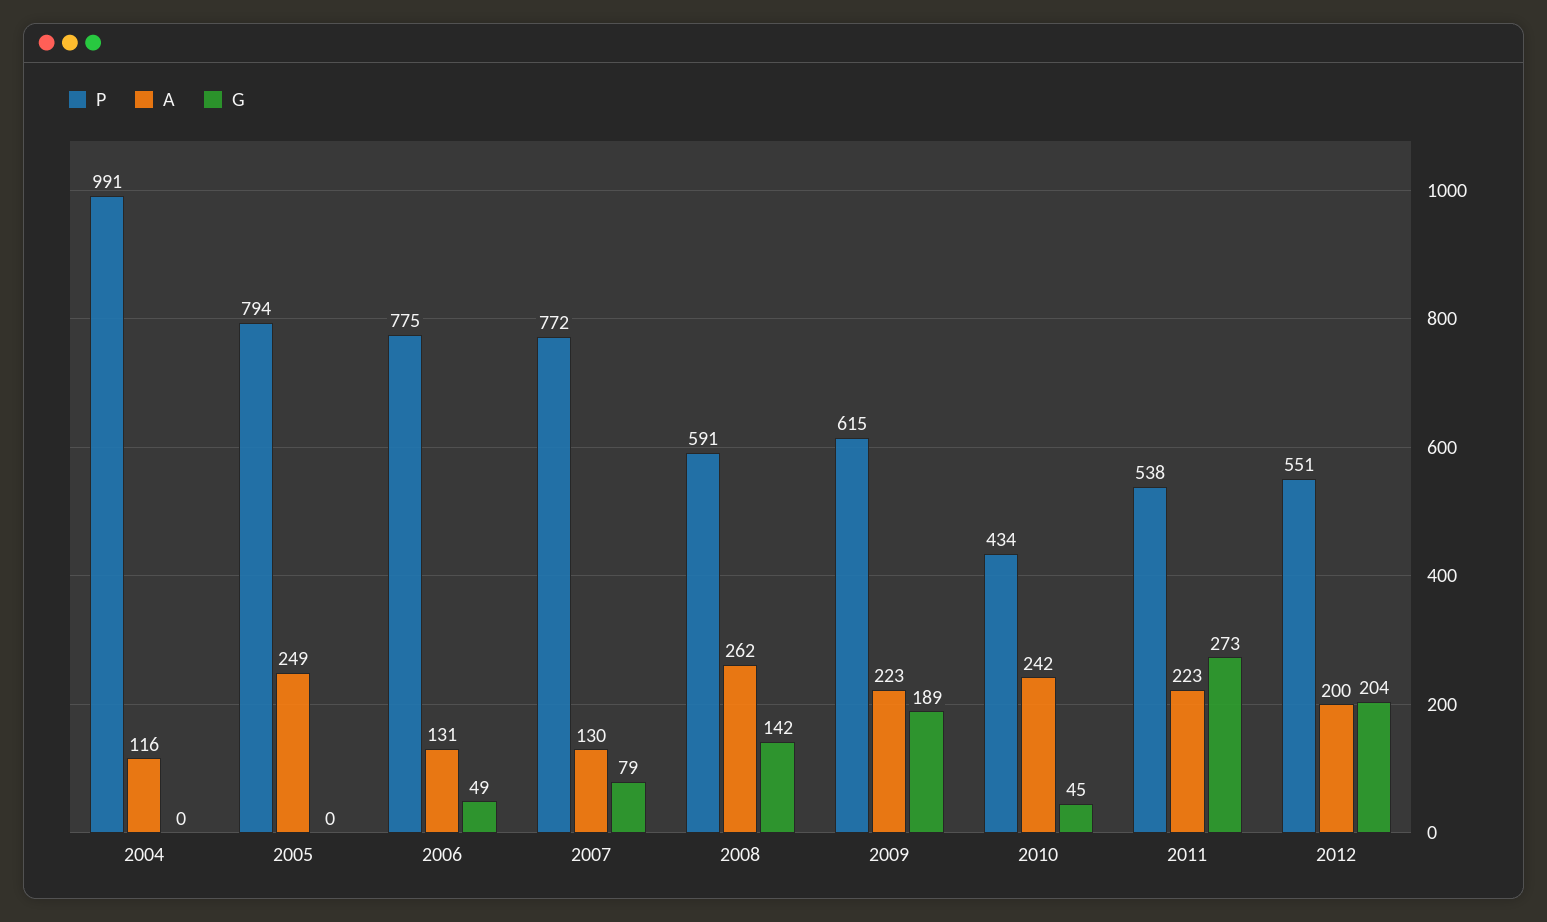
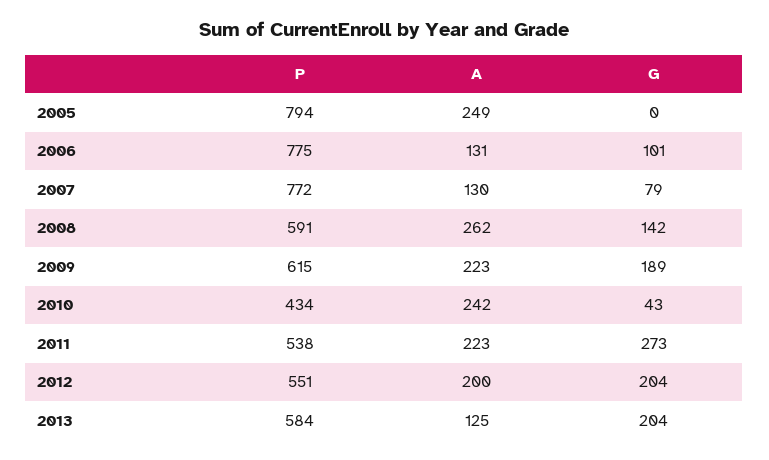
P, 2004: 991 -> none
A, 2004: 116 -> none
G, 2004: 0 -> none
G, 2006: 49 -> 101
G, 2010: 45 -> 43
P, 2013: none -> 584
A, 2013: none -> 125
G, 2013: none -> 204

